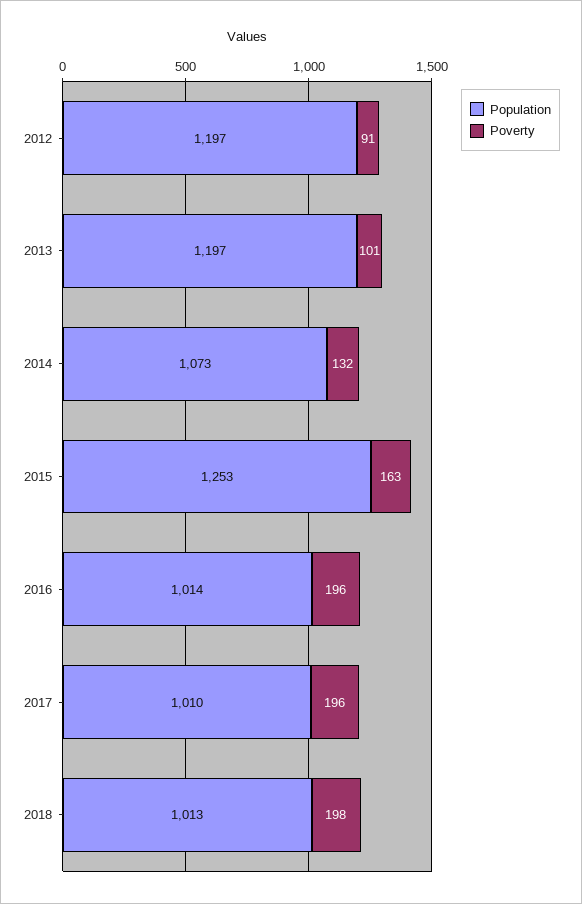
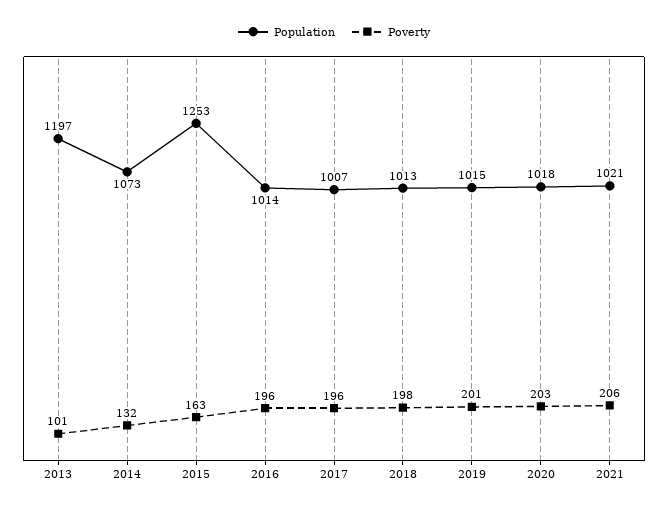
Population, 2012: 1197 -> none
Poverty, 2012: 91 -> none
Population, 2017: 1010 -> 1007
Population, 2019: none -> 1015
Poverty, 2019: none -> 201
Population, 2020: none -> 1018
Poverty, 2020: none -> 203
Population, 2021: none -> 1021
Poverty, 2021: none -> 206

